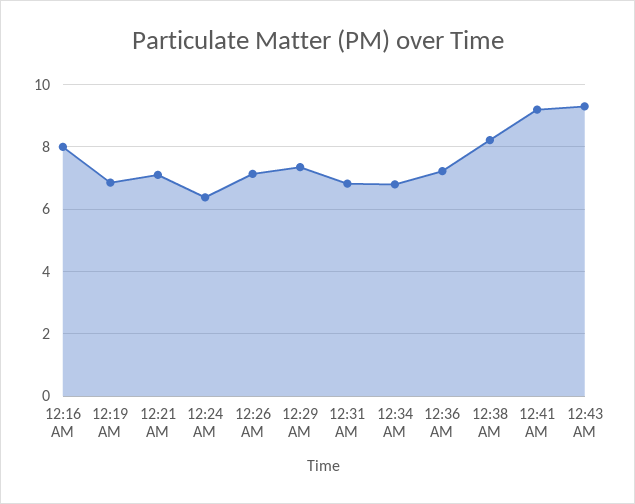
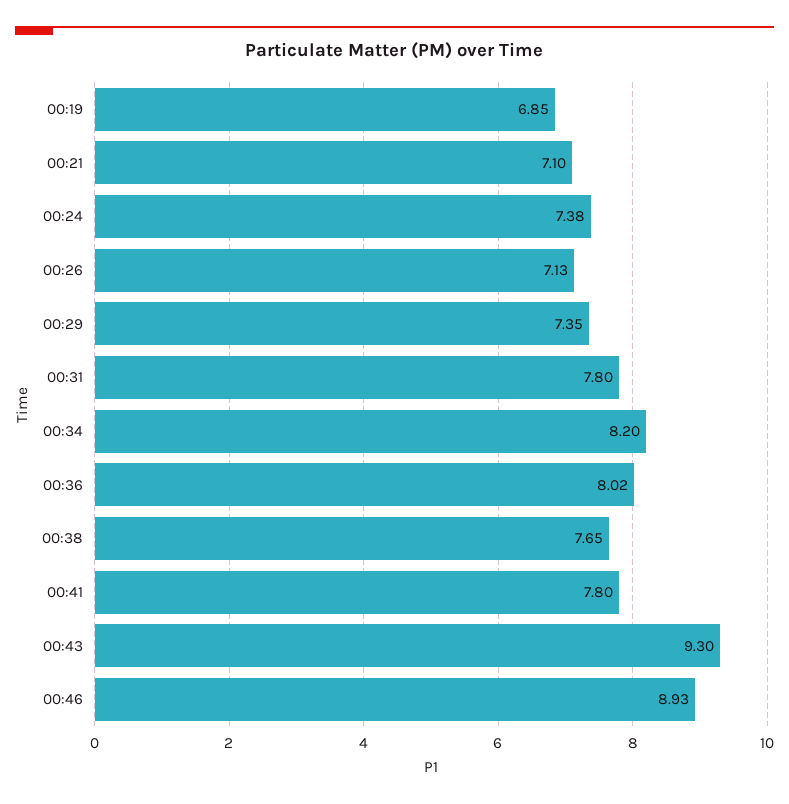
12:16 AM: 8 -> none
12:24 AM: 6.4 -> 7.38
12:31 AM: 6.8 -> 7.8
12:34 AM: 6.8 -> 8.2
12:36 AM: 7.2 -> 8.02
12:38 AM: 8.2 -> 7.65
12:41 AM: 9.2 -> 7.8
00:46: none -> 8.93

